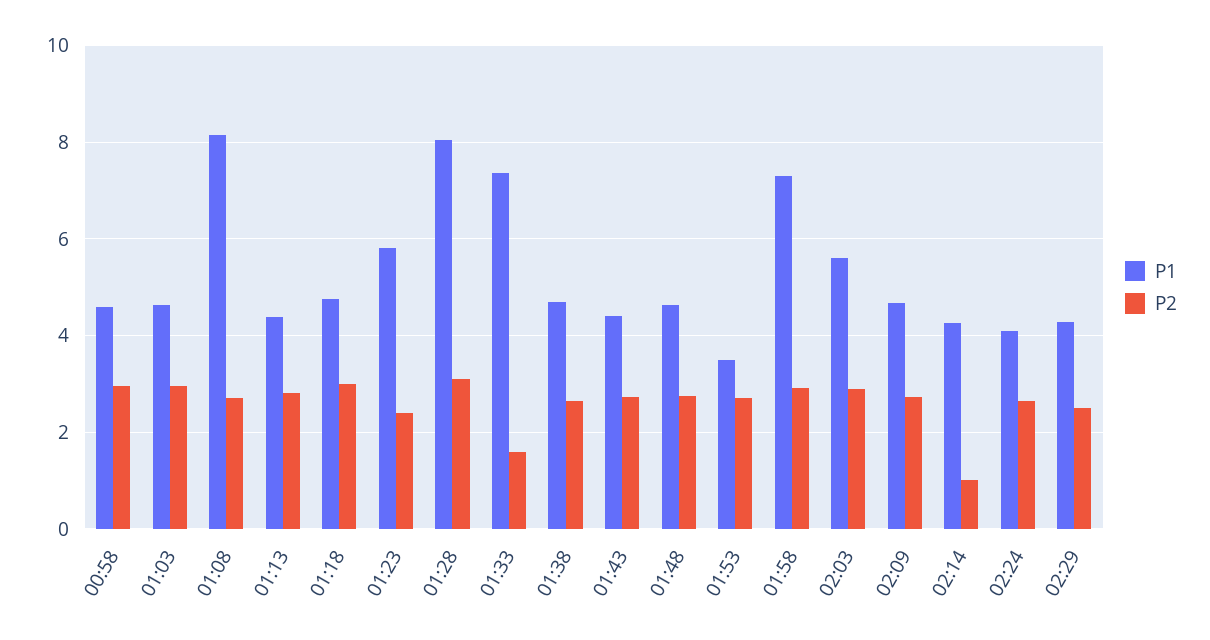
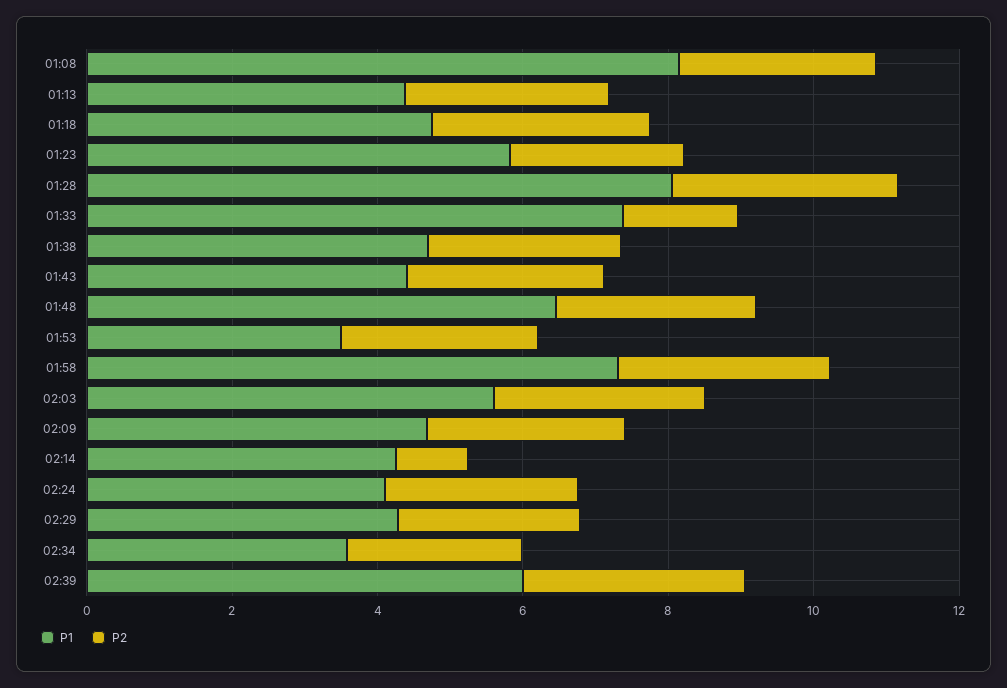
P1, 00:58: 4.6 -> none
P2, 00:58: 3 -> none
P1, 01:03: 4.6 -> none
P2, 01:03: 3 -> none
P1, 01:48: 4.6 -> 6.5
P1, 02:34: none -> 3.5
P2, 02:34: none -> 2.5
P1, 02:39: none -> 6
P2, 02:39: none -> 3

